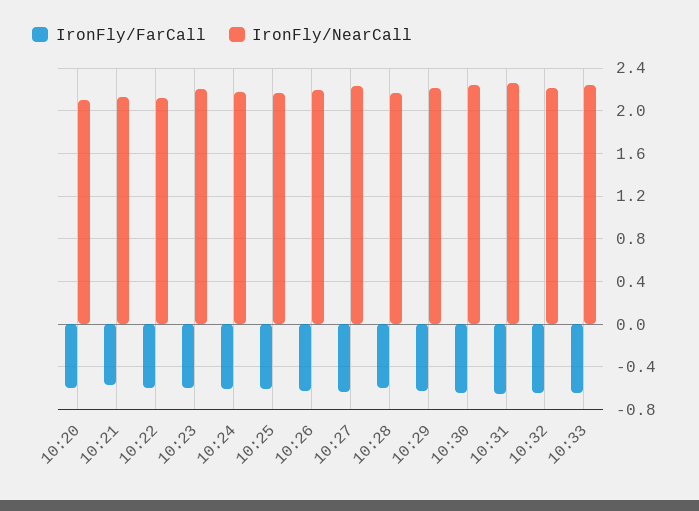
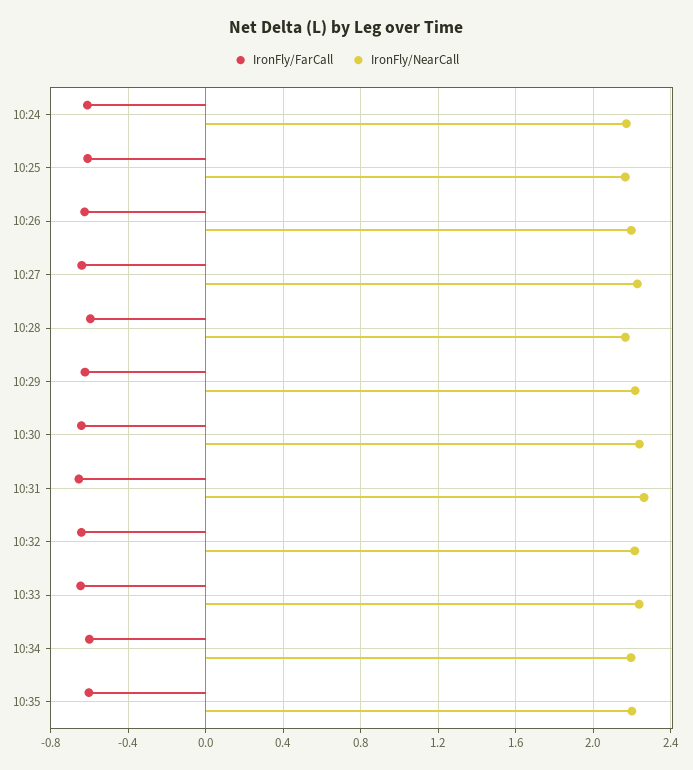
IronFly/FarCall, 10:20: -0.6 -> none
IronFly/NearCall, 10:20: 2.1 -> none
IronFly/FarCall, 10:21: -0.6 -> none
IronFly/NearCall, 10:21: 2.1 -> none
IronFly/FarCall, 10:22: -0.6 -> none
IronFly/NearCall, 10:22: 2.1 -> none
IronFly/FarCall, 10:23: -0.6 -> none
IronFly/NearCall, 10:23: 2.2 -> none
IronFly/FarCall, 10:34: none -> -0.6
IronFly/NearCall, 10:34: none -> 2.2
IronFly/FarCall, 10:35: none -> -0.6
IronFly/NearCall, 10:35: none -> 2.2

